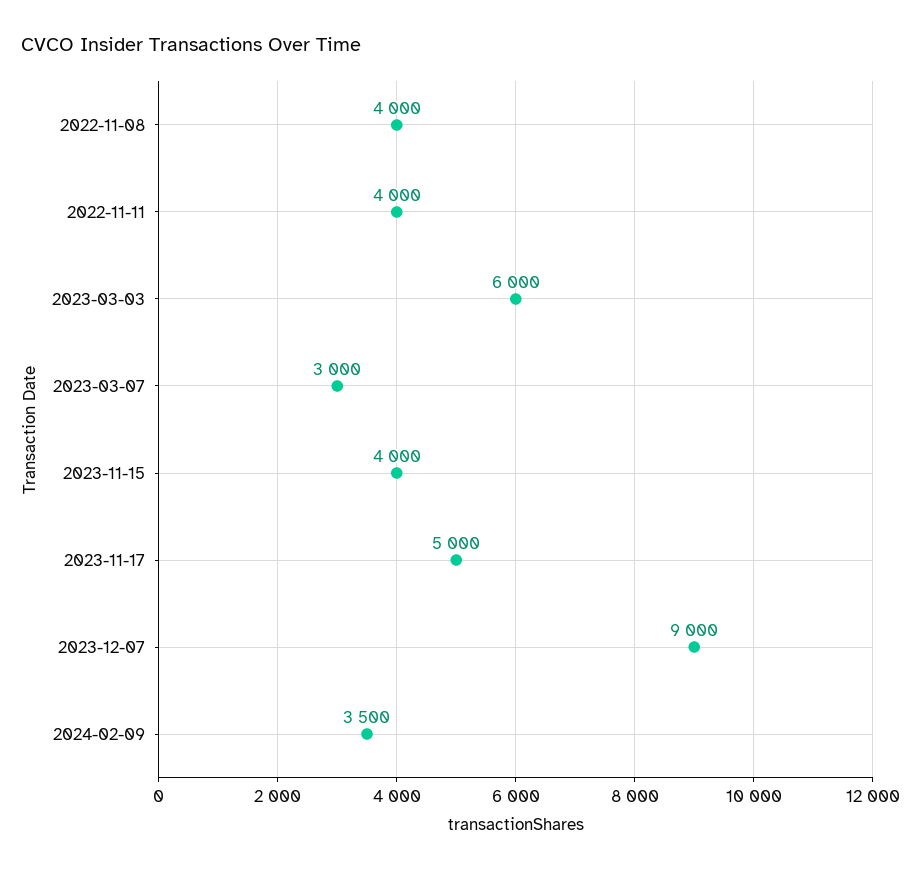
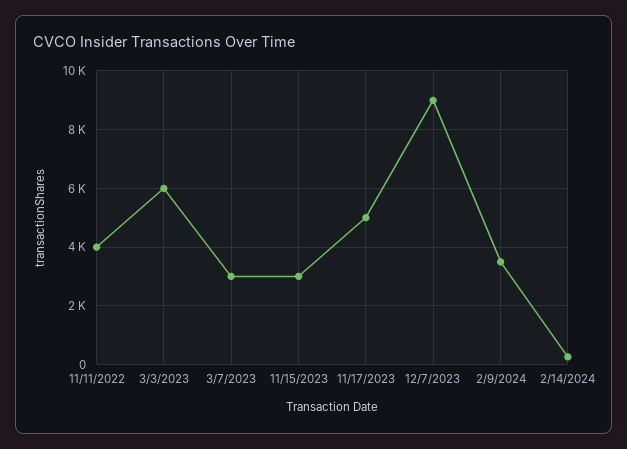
2022-11-08: 4000 -> none
2023-11-15: 4000 -> 3000
2/14/2024: none -> 250

